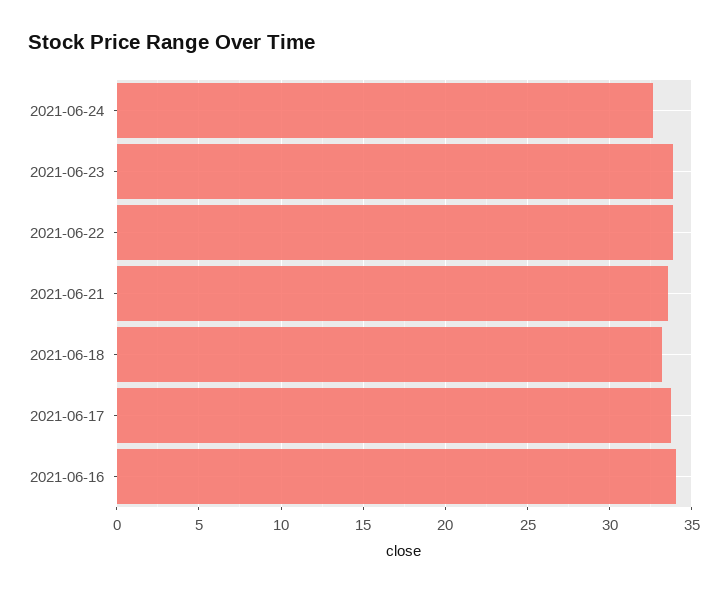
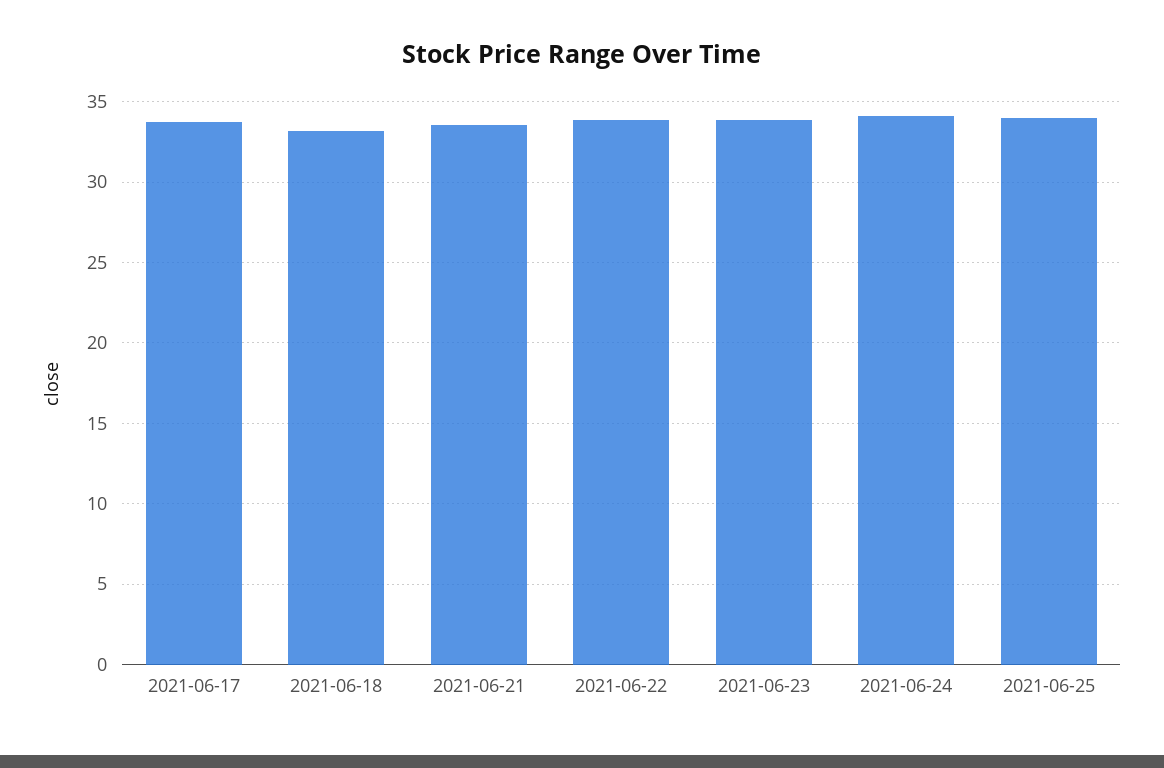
2021-06-24: 32.5 -> 34
2021-06-16: 34 -> none
2021-06-25: none -> 34

